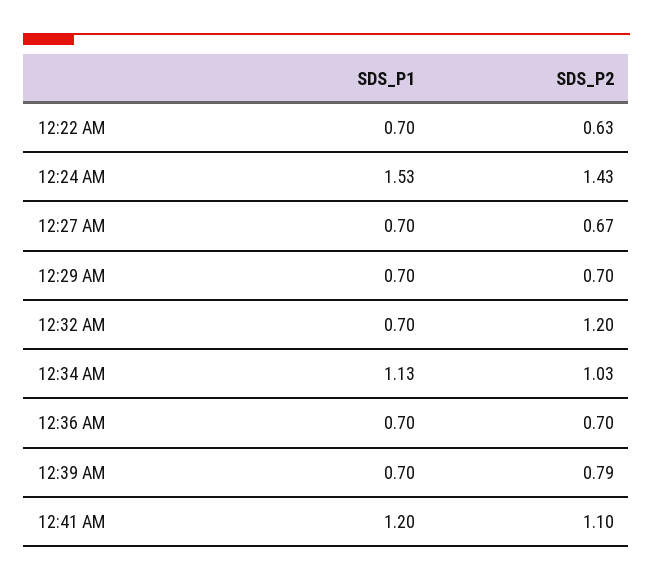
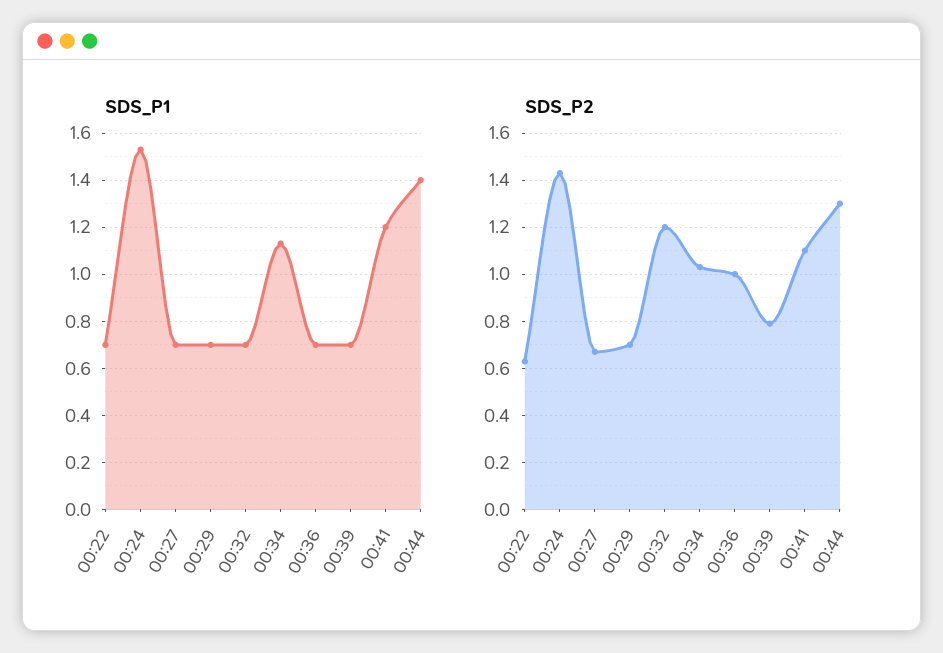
SDS_P2, 12:36 AM: 0.7 -> 1
SDS_P1, 00:44: none -> 1.4
SDS_P2, 00:44: none -> 1.3

